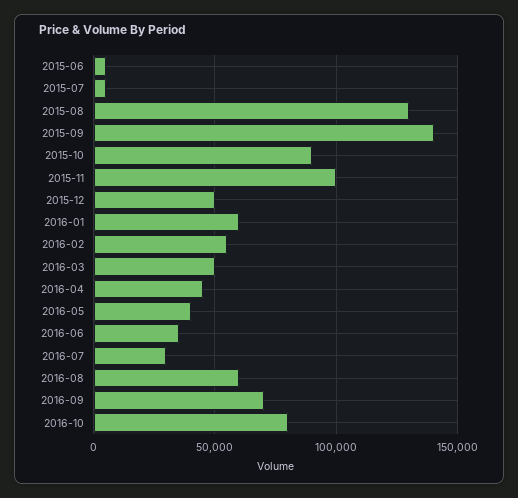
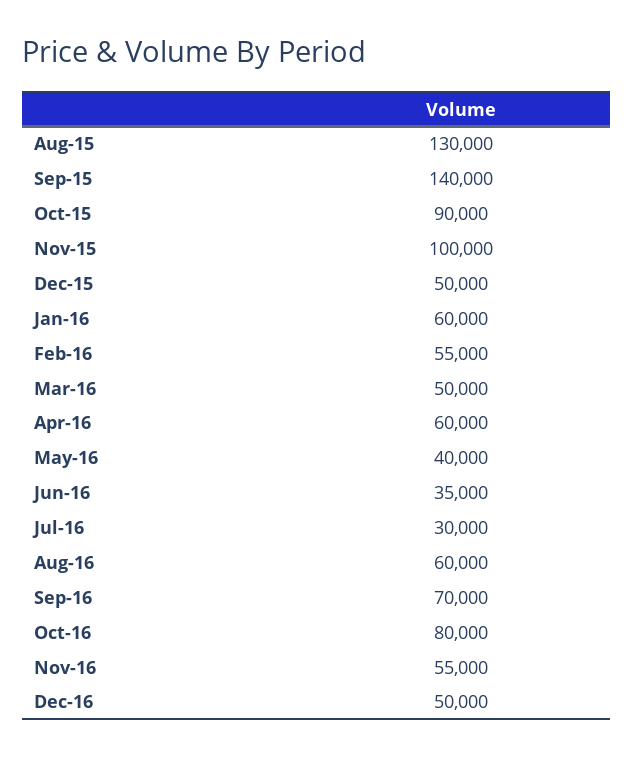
2015-06: 5000 -> none
2015-07: 5000 -> none
2016-04: 45000 -> 60000
Nov-16: none -> 55000
Dec-16: none -> 50000

